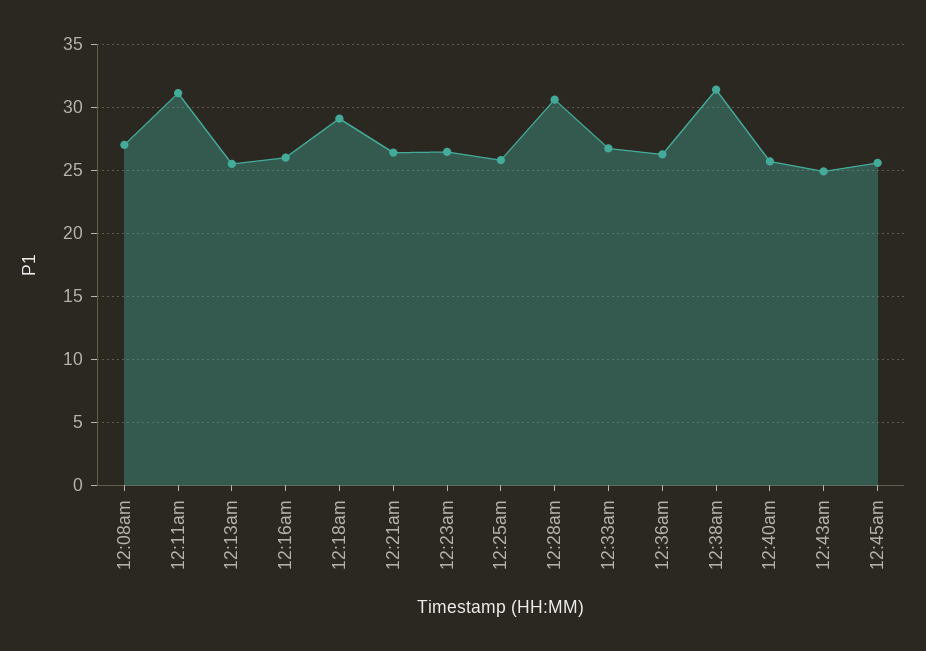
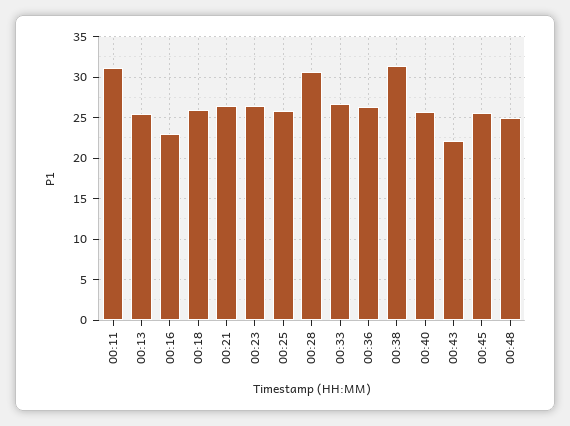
12:08am: 27 -> none
12:16am: 26 -> 23
12:18am: 29 -> 26
12:43am: 25 -> 22
00:48: none -> 25

